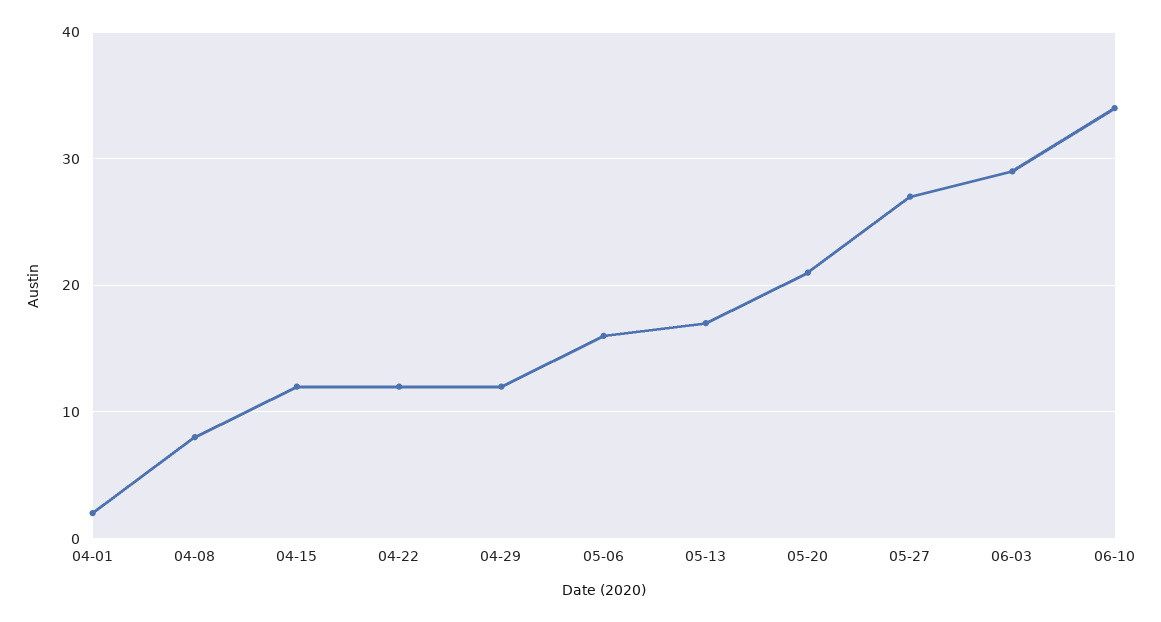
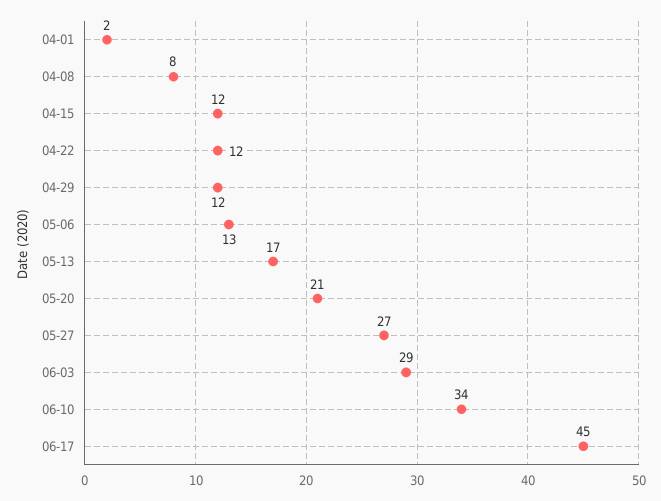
05-06: 16 -> 13
06-17: none -> 45

